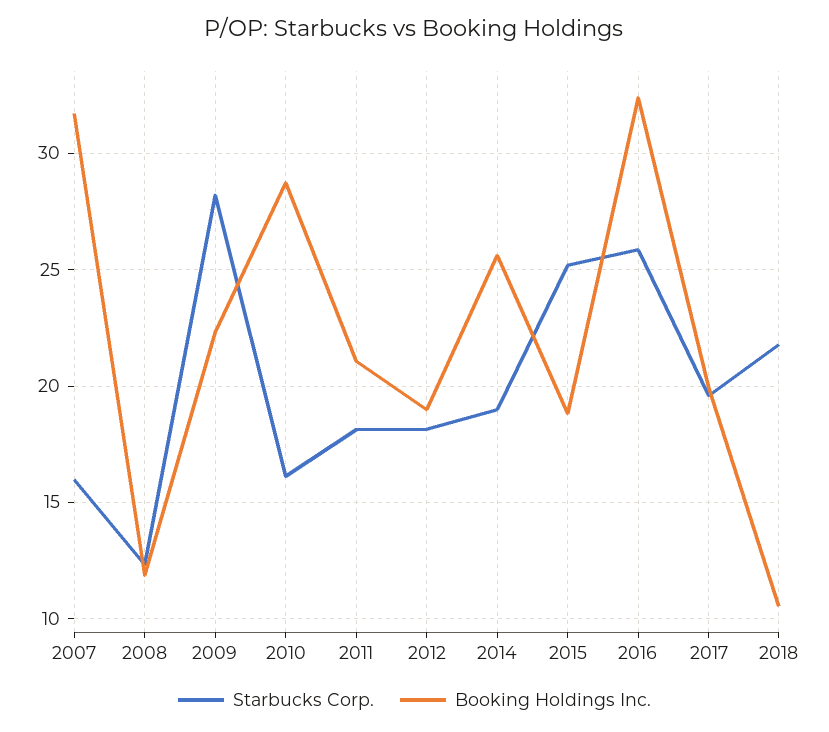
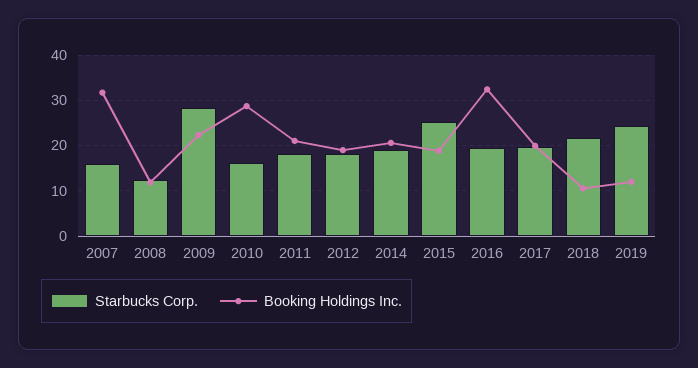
Booking Holdings Inc., 2014: 25.5 -> 20
Starbucks Corp., 2016: 26 -> 20
Starbucks Corp., 2019: none -> 24
Booking Holdings Inc., 2019: none -> 12

